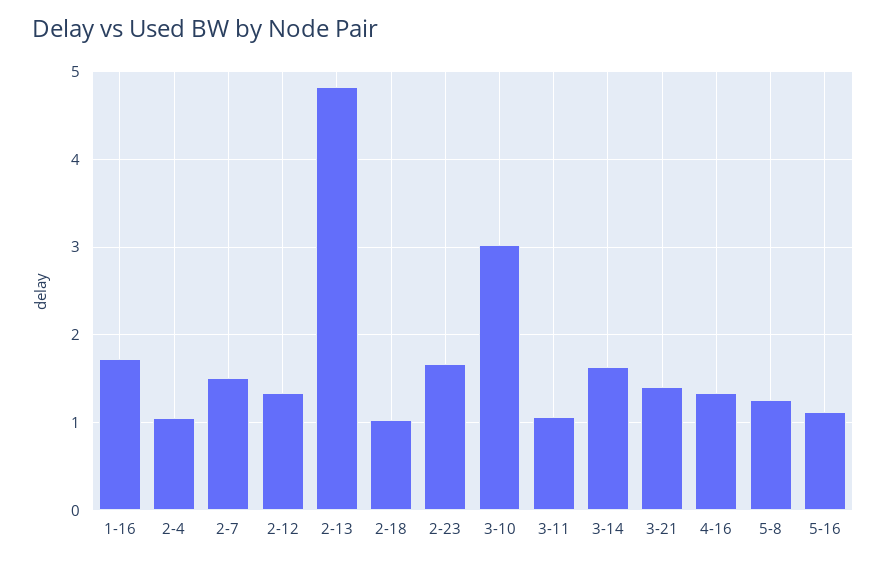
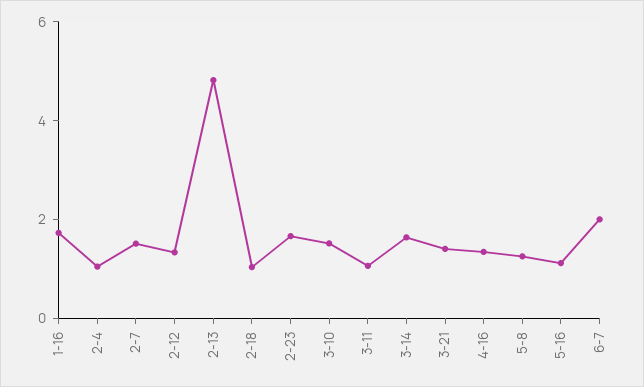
3-10: 3 -> 1.5
6-7: none -> 2

